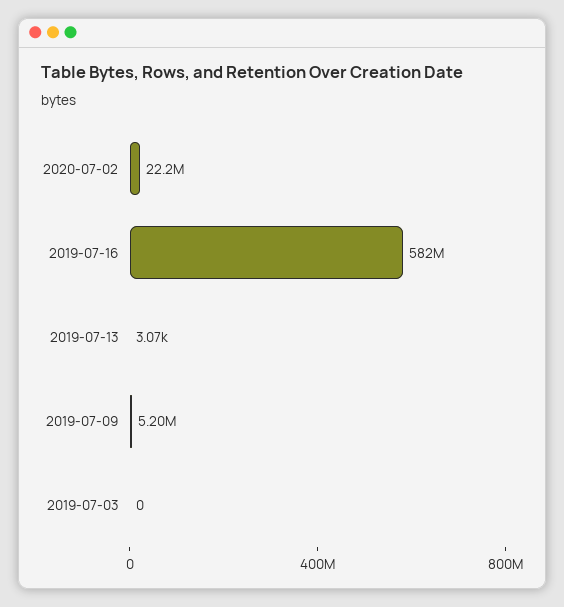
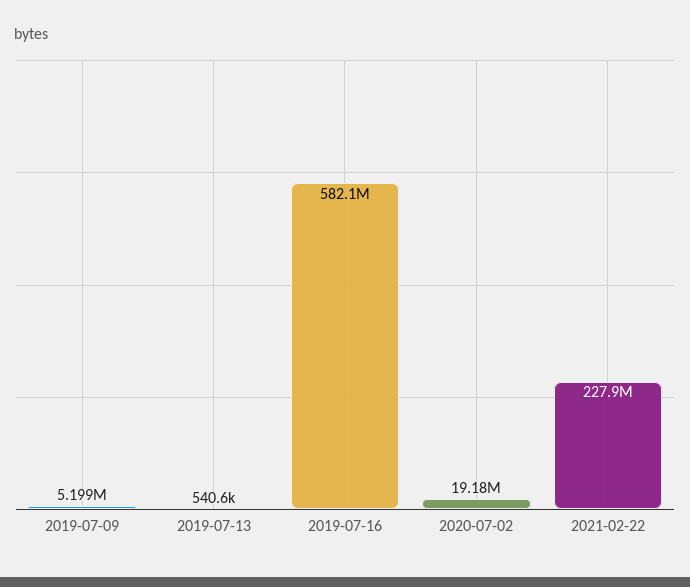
2020-07-02: 22200000 -> 19180000
2019-07-13: 3070 -> 540600
2019-07-03: 0 -> none
2021-02-22: none -> 227900000

